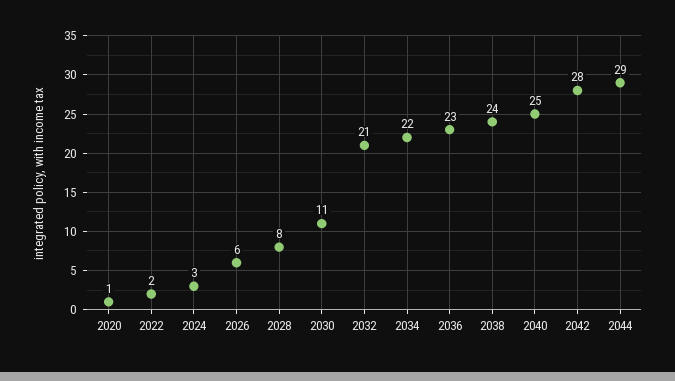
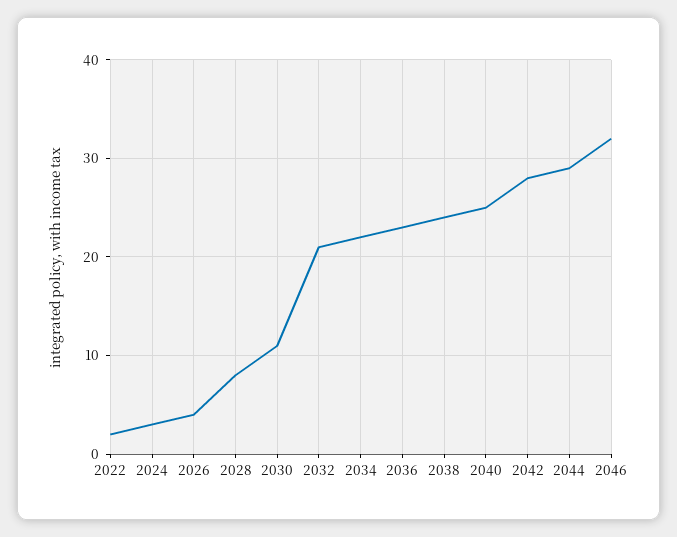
2020: 1 -> none
2026: 6 -> 4
2046: none -> 32

